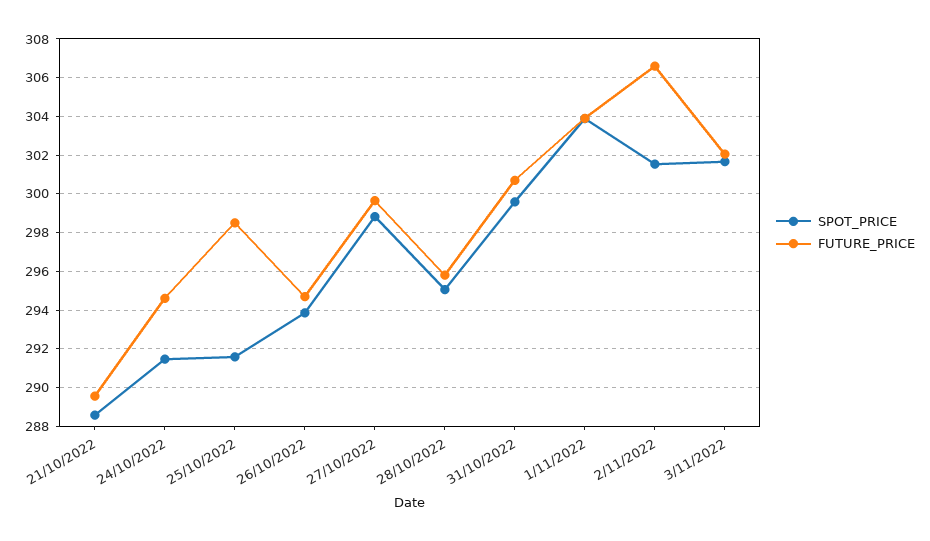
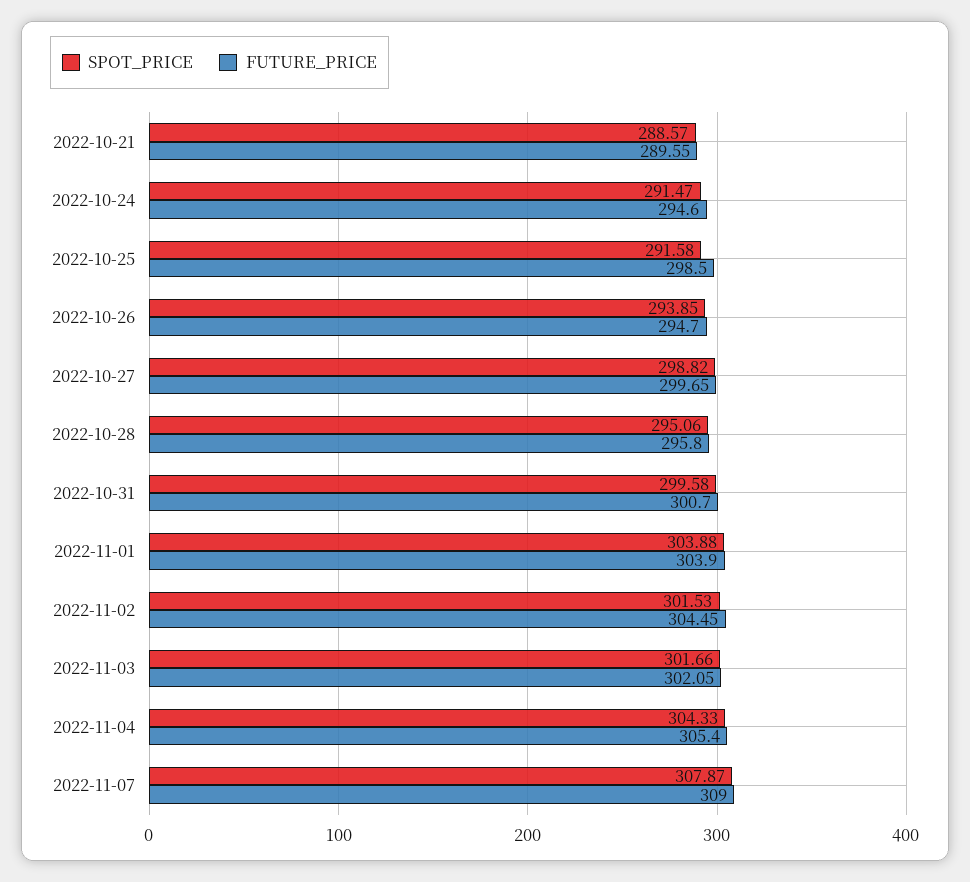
FUTURE_PRICE, 2/11/2022: 306.5 -> 304.45
SPOT_PRICE, 2022-11-04: none -> 304.33
FUTURE_PRICE, 2022-11-04: none -> 305.4
SPOT_PRICE, 2022-11-07: none -> 307.87
FUTURE_PRICE, 2022-11-07: none -> 309

